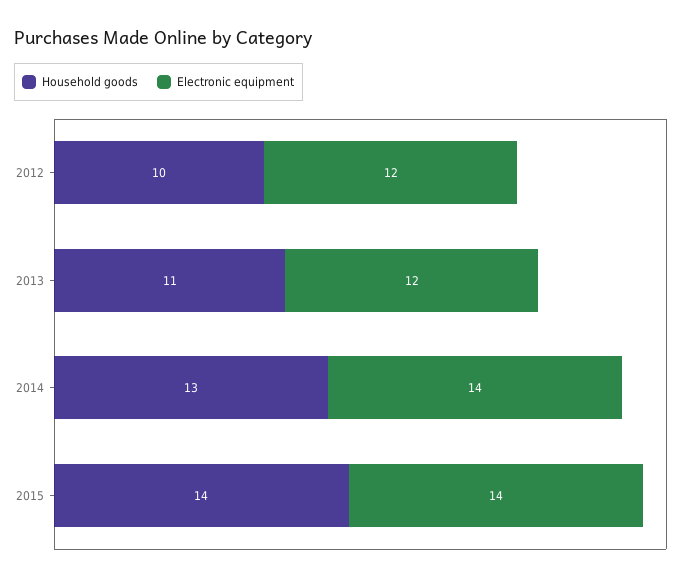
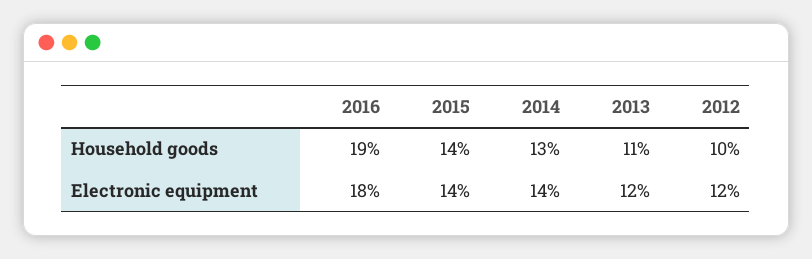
Household goods, 2016: none -> 19
Electronic equipment, 2016: none -> 18

